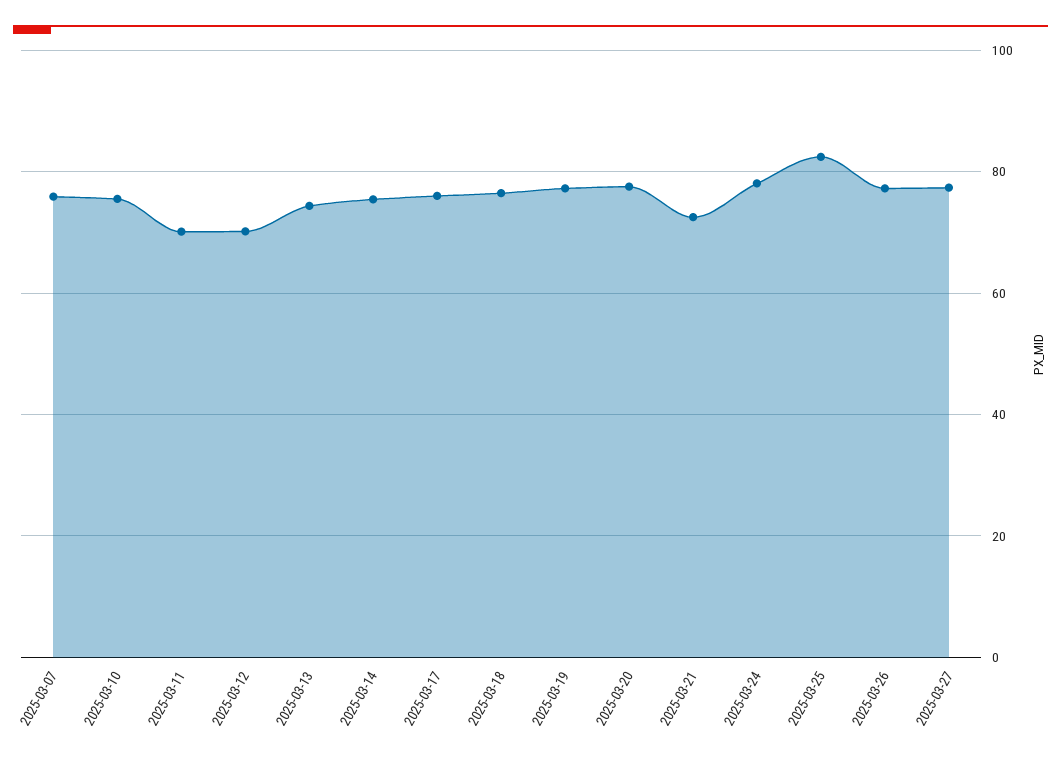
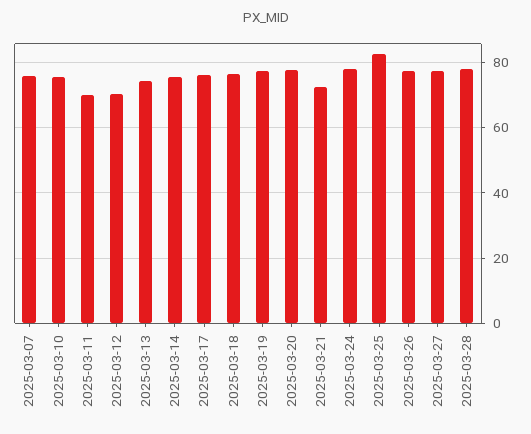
2025-03-28: none -> 78

